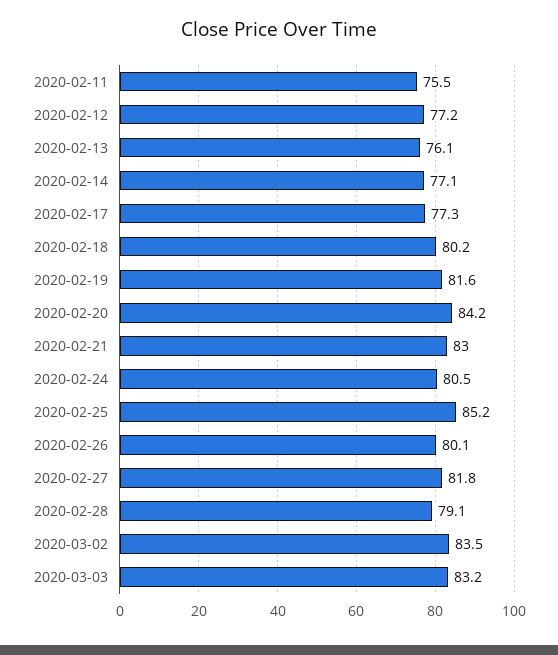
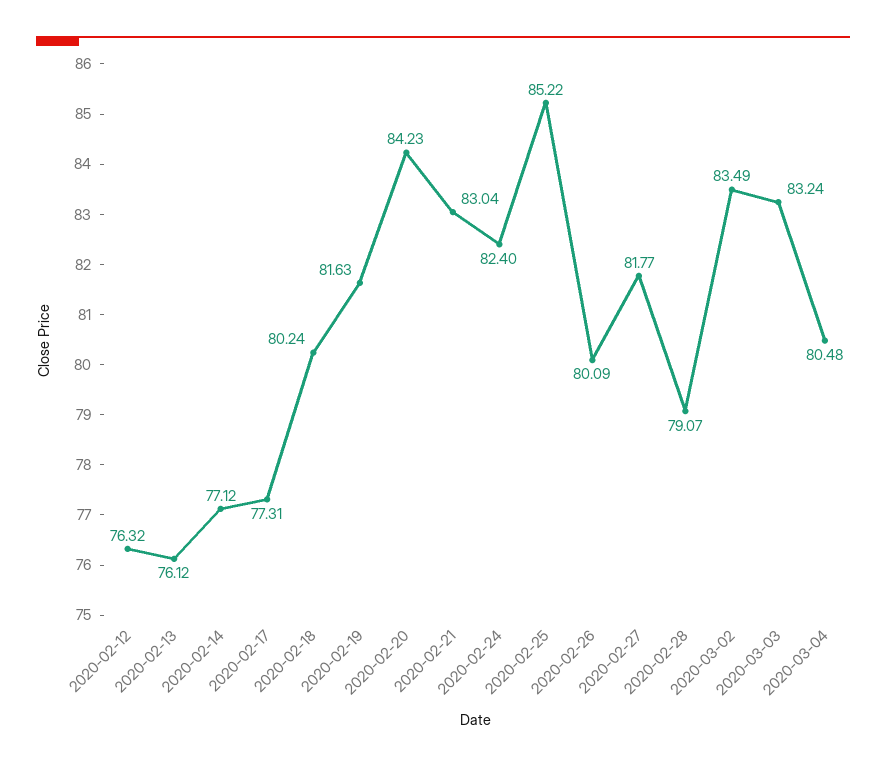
2020-02-11: 75.5 -> none
2020-02-12: 77.2 -> 76.32
2020-02-24: 80.5 -> 82.4
2020-03-04: none -> 80.48

